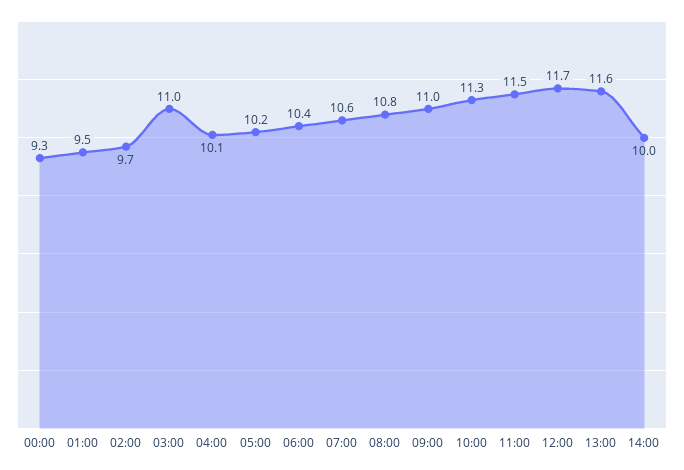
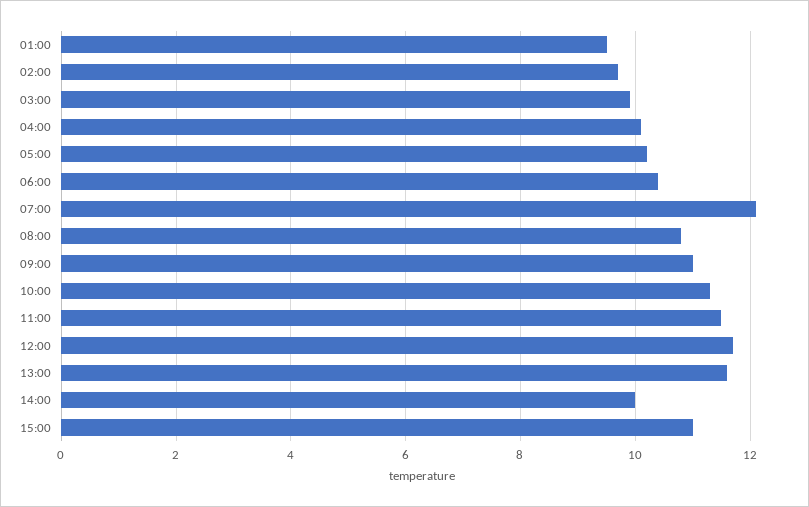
00:00: 9.3 -> none
03:00: 11 -> 10
07:00: 10.6 -> 12
15:00: none -> 11

